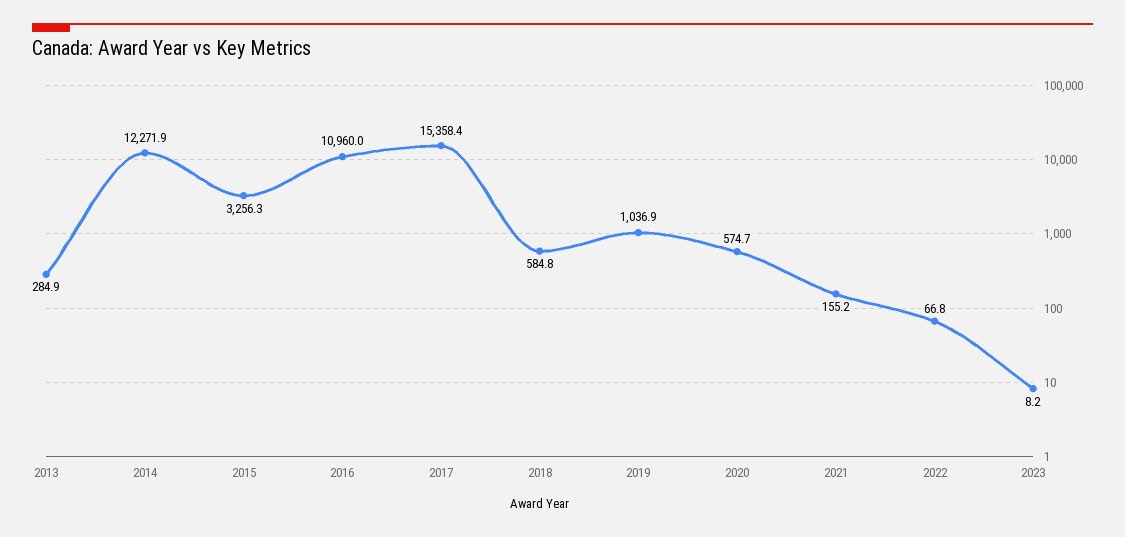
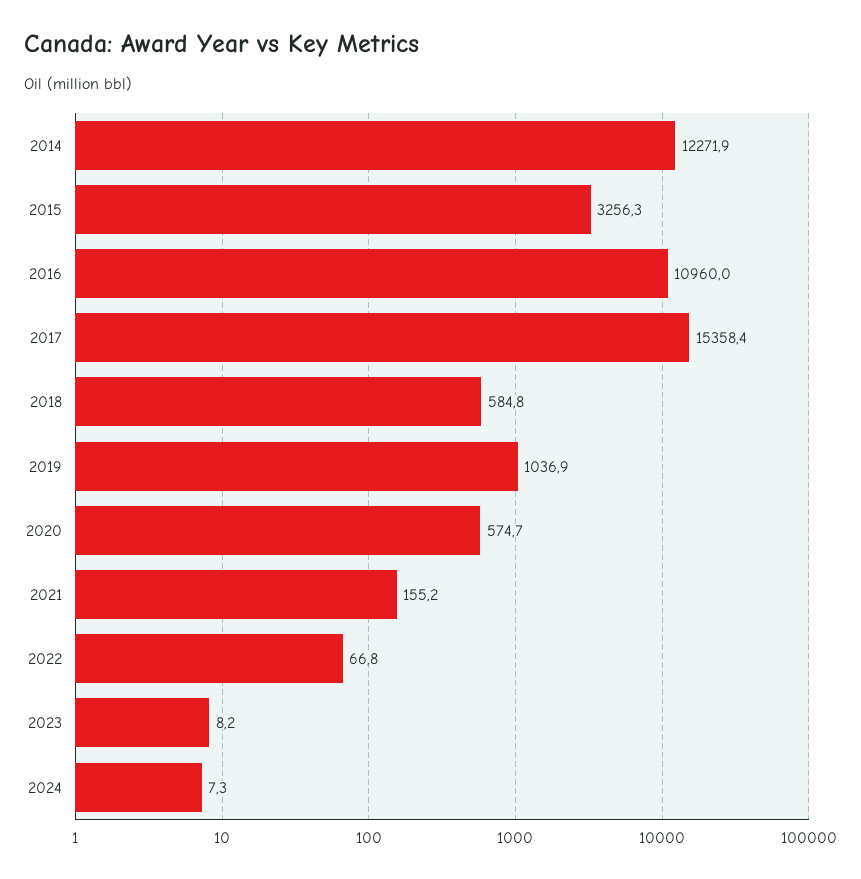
2013: 284.9 -> none
2024: none -> 7.3

